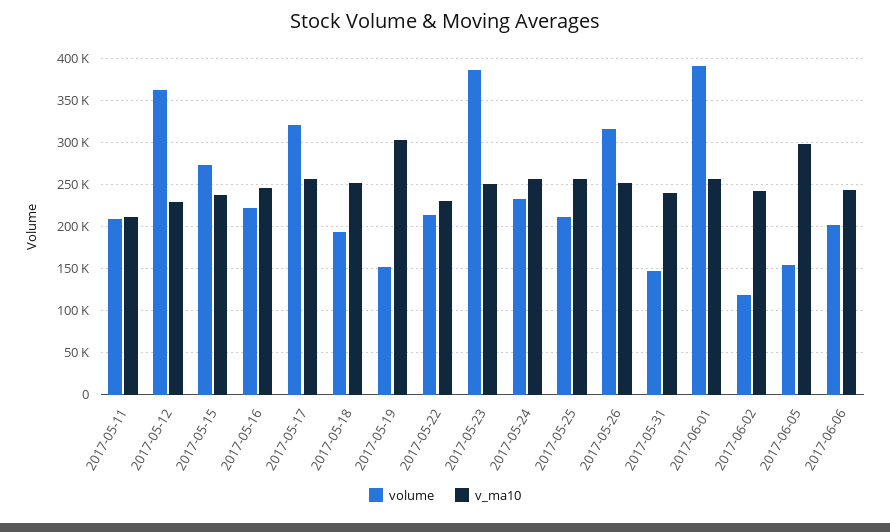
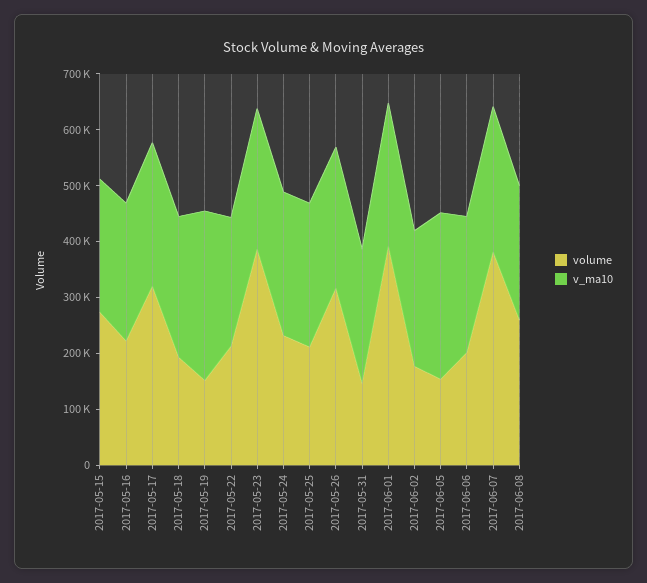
volume, 2017-05-11: 210000 -> none
v_ma10, 2017-05-11: 210000 -> none
volume, 2017-05-12: 360000 -> none
v_ma10, 2017-05-12: 230000 -> none
volume, 2017-06-02: 120000 -> 180000
volume, 2017-06-07: none -> 380000
v_ma10, 2017-06-07: none -> 260000
volume, 2017-06-08: none -> 260000
v_ma10, 2017-06-08: none -> 240000

